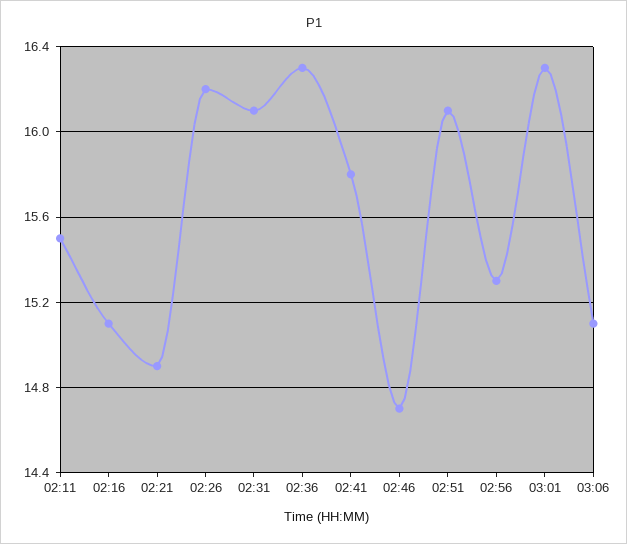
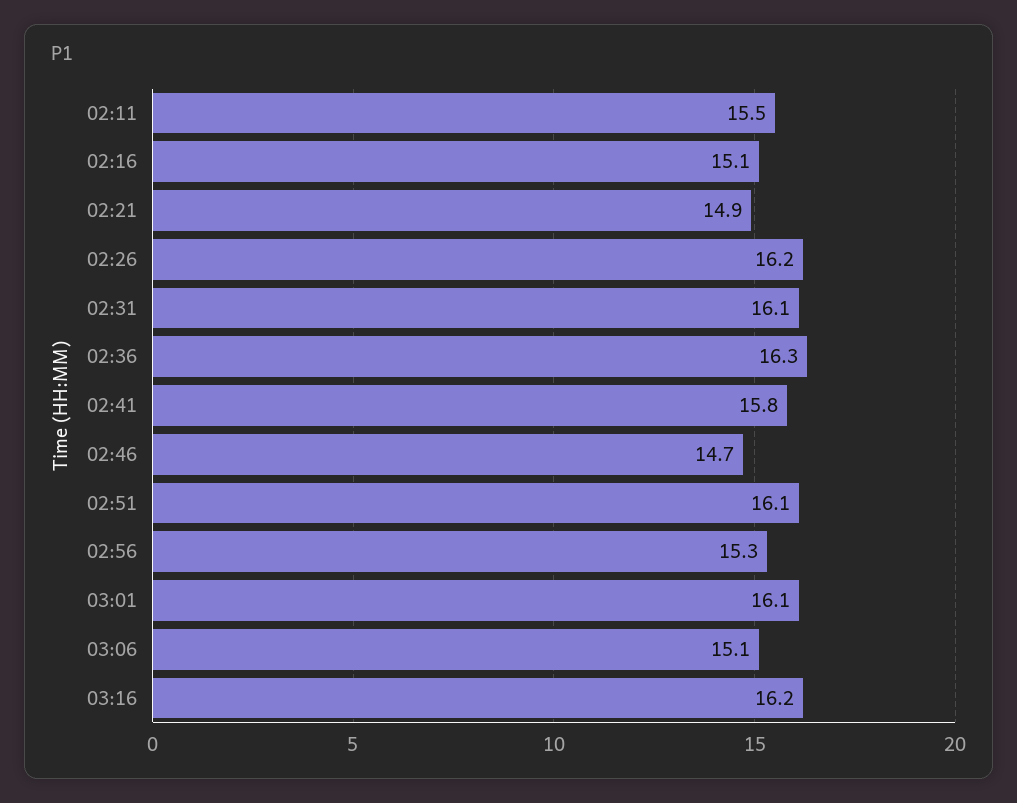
03:01: 16.3 -> 16.1
03:16: none -> 16.2

